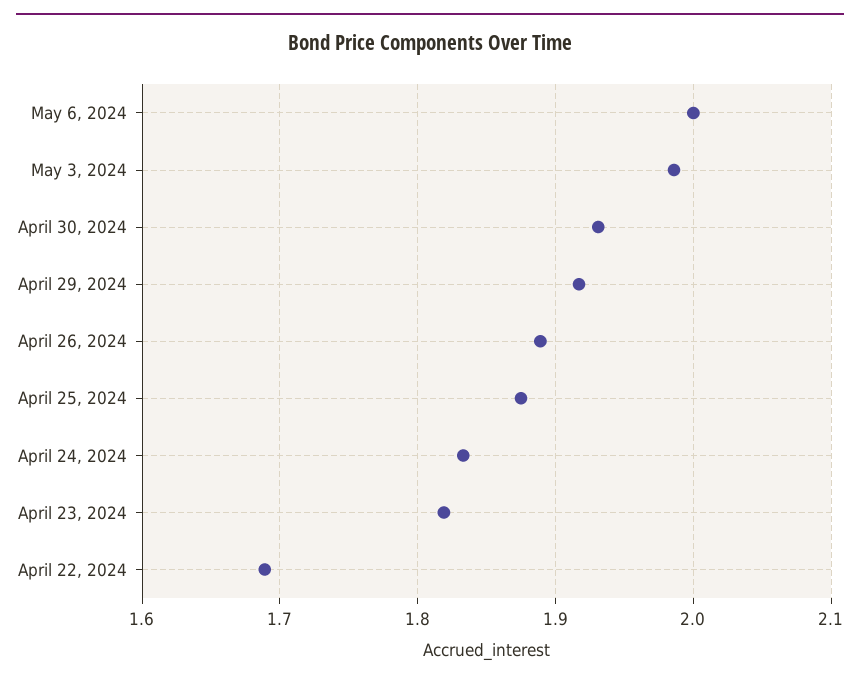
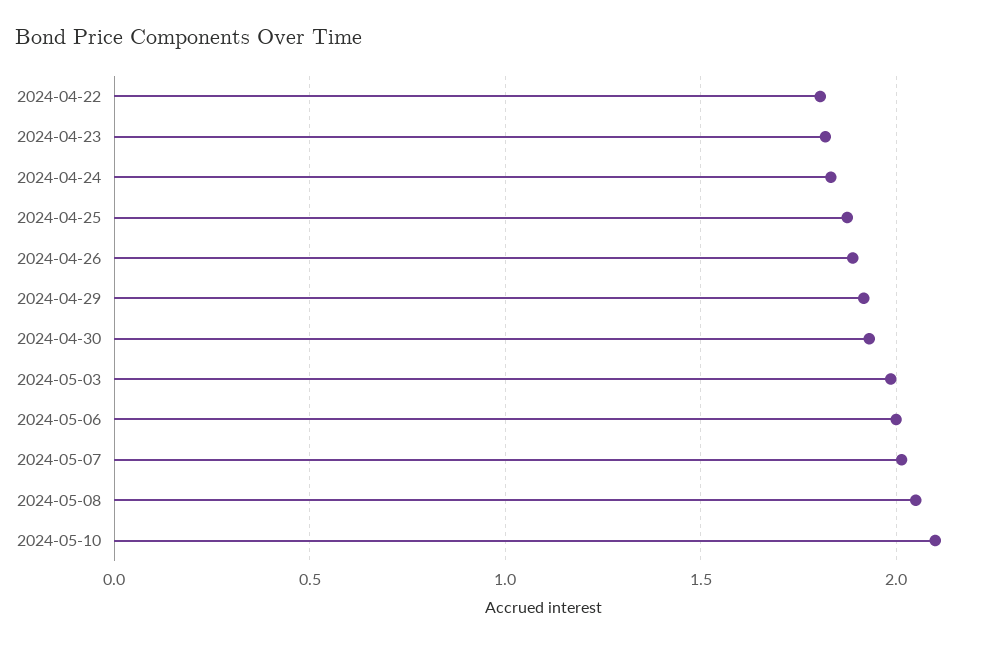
April 22, 2024: 1.69 -> 1.8
2024-05-07: none -> 2
2024-05-08: none -> 2.05
2024-05-10: none -> 2.1

